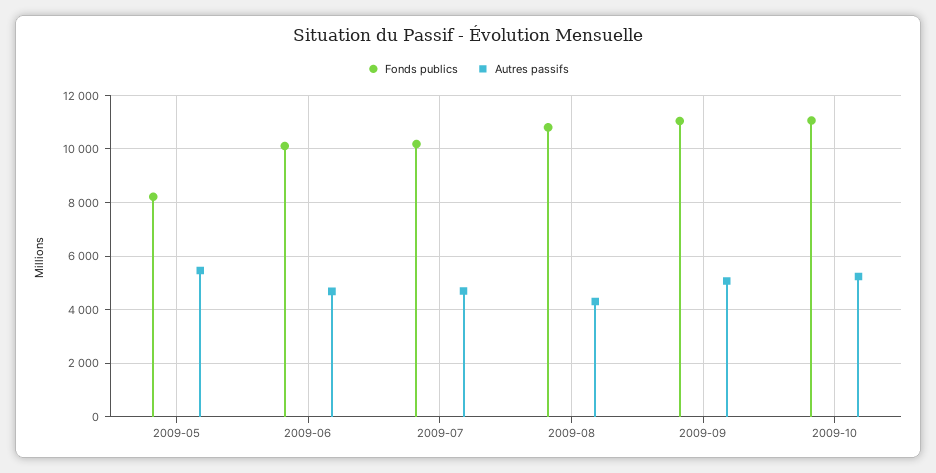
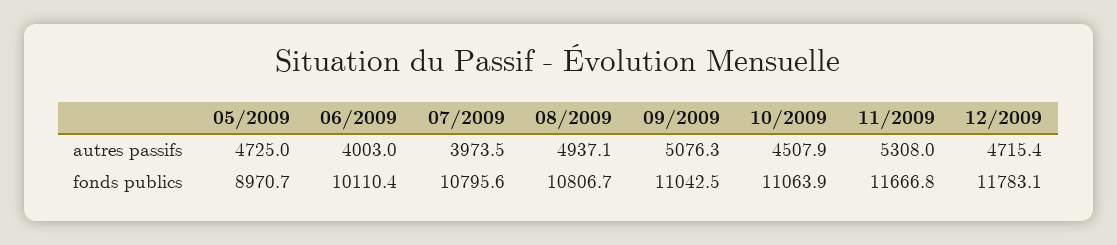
Fonds publics, 2009-05: 8250 -> 8970.7
Autres passifs, 2009-05: 5500 -> 4725
Autres passifs, 2009-06: 4750 -> 4003
Fonds publics, 2009-07: 10250 -> 10795.6
Autres passifs, 2009-07: 4750 -> 3973.5
Autres passifs, 2009-08: 4250 -> 4937.1
Autres passifs, 2009-10: 5250 -> 4507.9
Autres passifs, 11/2009: none -> 5308
Autres passifs, 12/2009: none -> 4715.4
Fonds publics, 11/2009: none -> 11666.8
Fonds publics, 12/2009: none -> 11783.1

